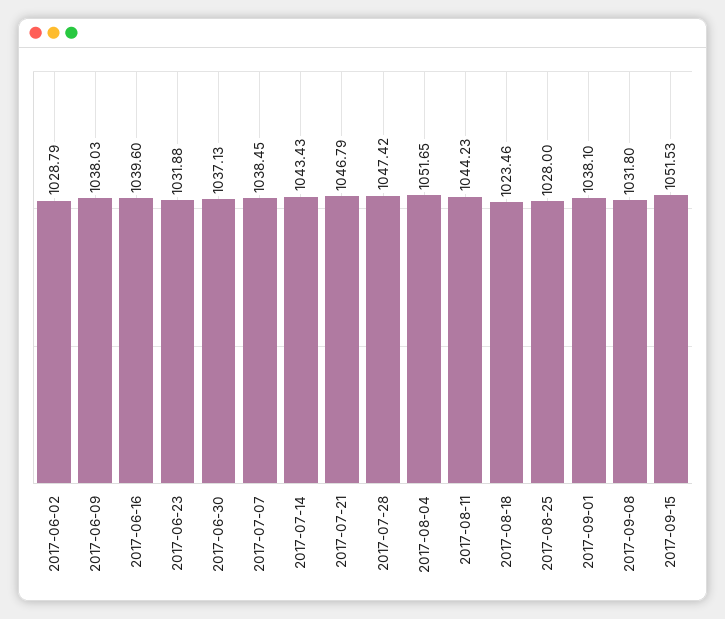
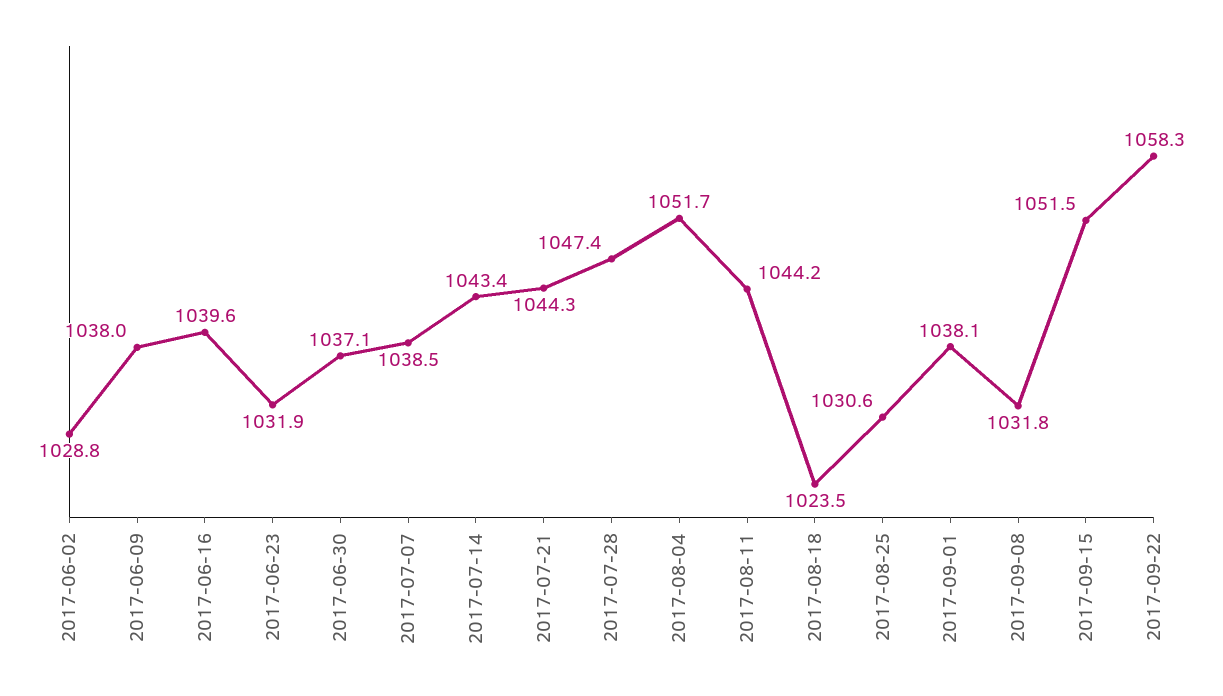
2017-07-21: 1046.79 -> 1044.3
2017-08-25: 1028 -> 1030.6
2017-09-22: none -> 1058.3

